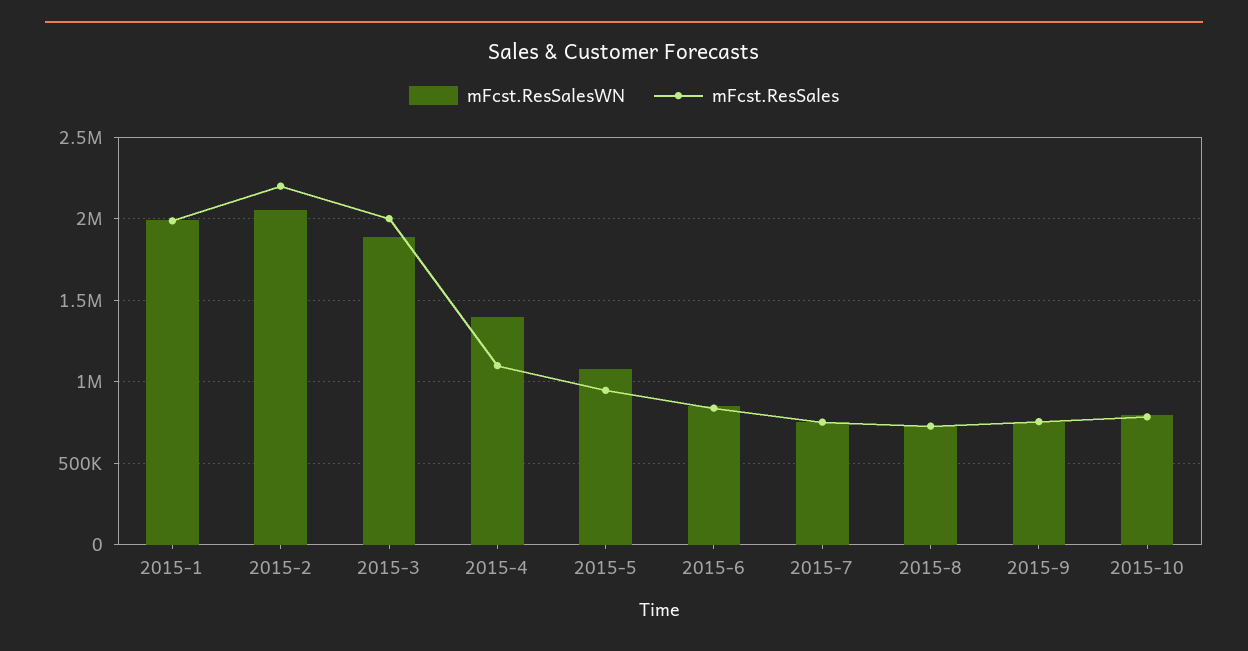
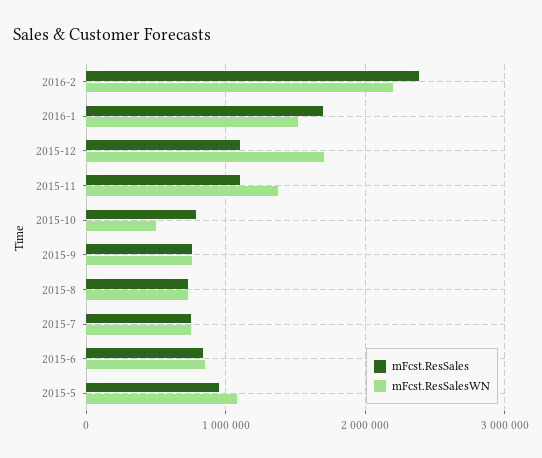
mFcst.ResSalesWN, 2015-1: 2000000 -> none
mFcst.ResSales, 2015-1: 2000000 -> none
mFcst.ResSalesWN, 2015-2: 2050000 -> none
mFcst.ResSales, 2015-2: 2200000 -> none
mFcst.ResSalesWN, 2015-3: 1900000 -> none
mFcst.ResSales, 2015-3: 2000000 -> none
mFcst.ResSalesWN, 2015-4: 1400000 -> none
mFcst.ResSales, 2015-4: 1100000 -> none
mFcst.ResSalesWN, 2015-10: 800000 -> 500000
mFcst.ResSales, 2016-2: none -> 2400000
mFcst.ResSalesWN, 2016-2: none -> 2200000
mFcst.ResSales, 2016-1: none -> 1700000
mFcst.ResSalesWN, 2016-1: none -> 1500000
mFcst.ResSales, 2015-12: none -> 1100000
mFcst.ResSalesWN, 2015-12: none -> 1700000
mFcst.ResSales, 2015-11: none -> 1100000
mFcst.ResSalesWN, 2015-11: none -> 1400000

